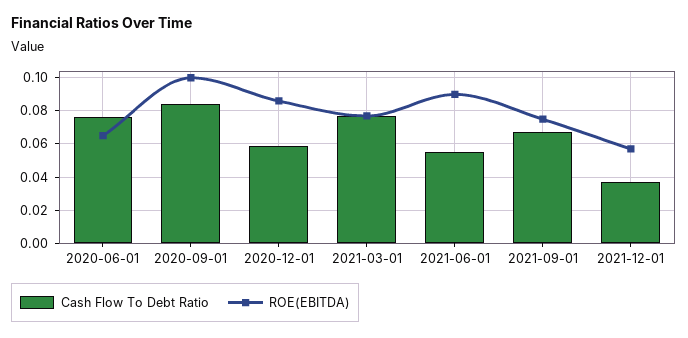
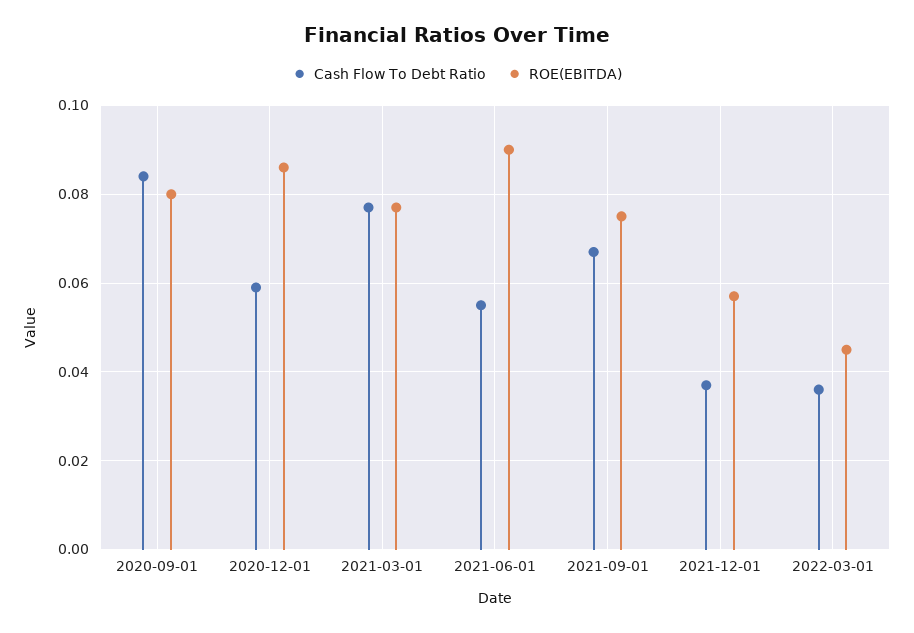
Cash Flow To Debt Ratio, 2020-06-01: 0.075 -> none
ROE(EBITDA), 2020-06-01: 0.065 -> none
ROE(EBITDA), 2020-09-01: 0.1 -> 0.08
Cash Flow To Debt Ratio, 2022-03-01: none -> 0.035
ROE(EBITDA), 2022-03-01: none -> 0.045

